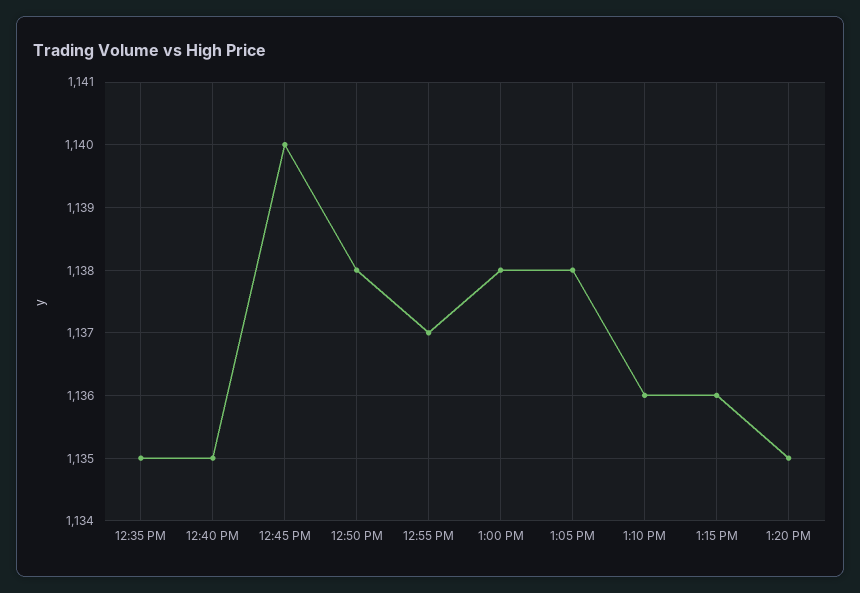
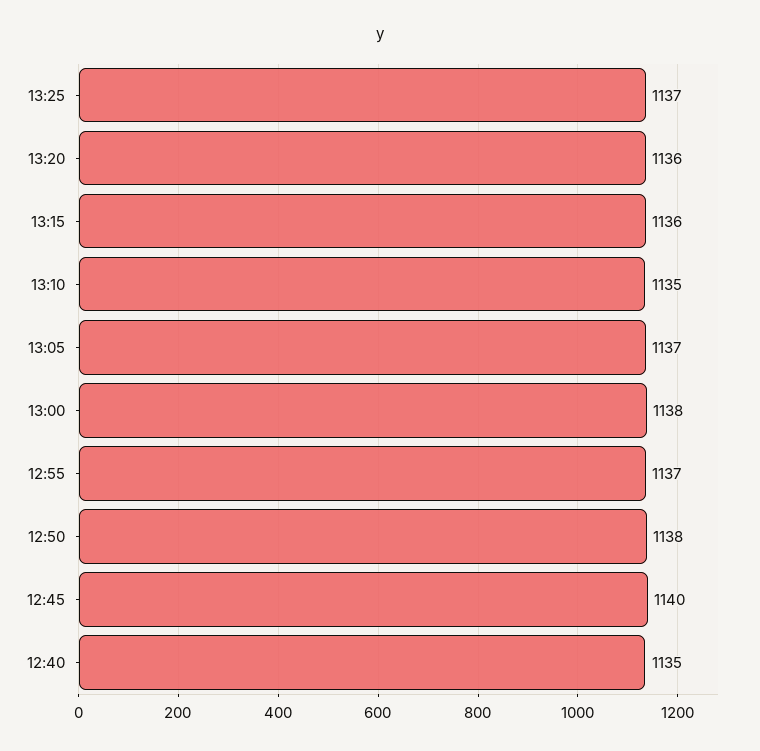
12:35 PM: 1135 -> none
1:05 PM: 1138 -> 1137
1:10 PM: 1136 -> 1135
1:20 PM: 1135 -> 1136
13:25: none -> 1137

